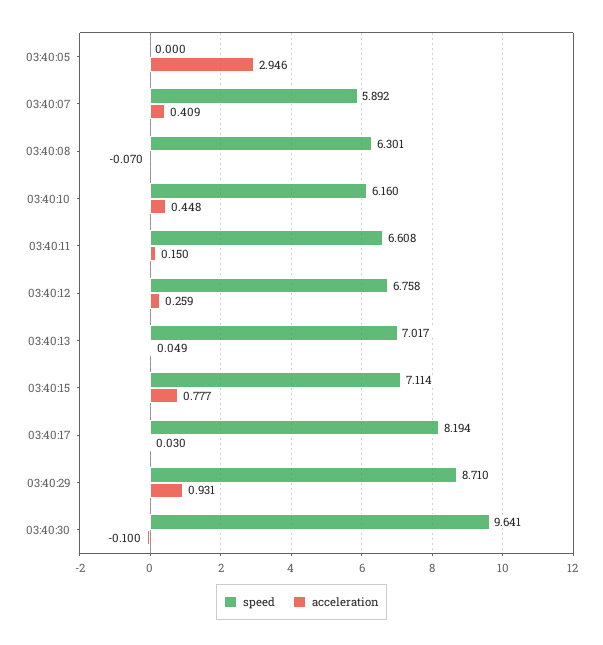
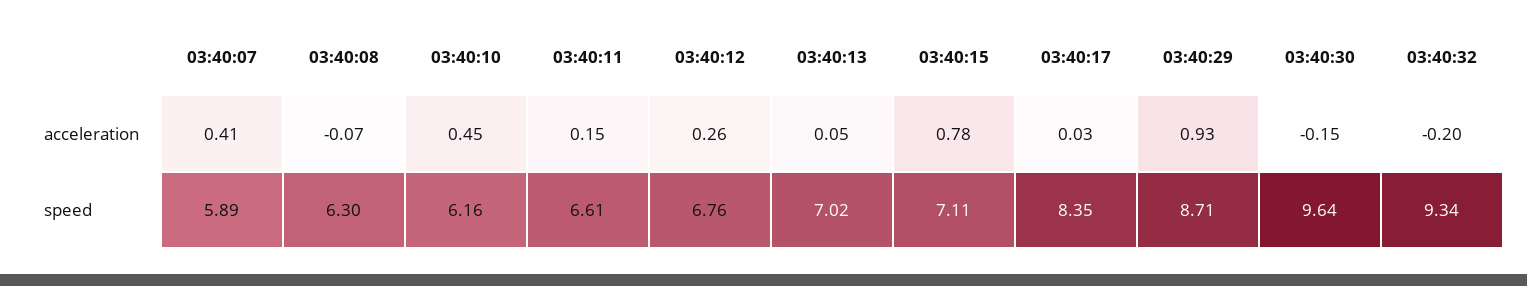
speed, 03:40:05: 0 -> none
acceleration, 03:40:05: 2.946 -> none
speed, 03:40:17: 8.194 -> 8.35
acceleration, 03:40:30: -0.1 -> -0.15
acceleration, 03:40:32: none -> -0.2
speed, 03:40:32: none -> 9.34

